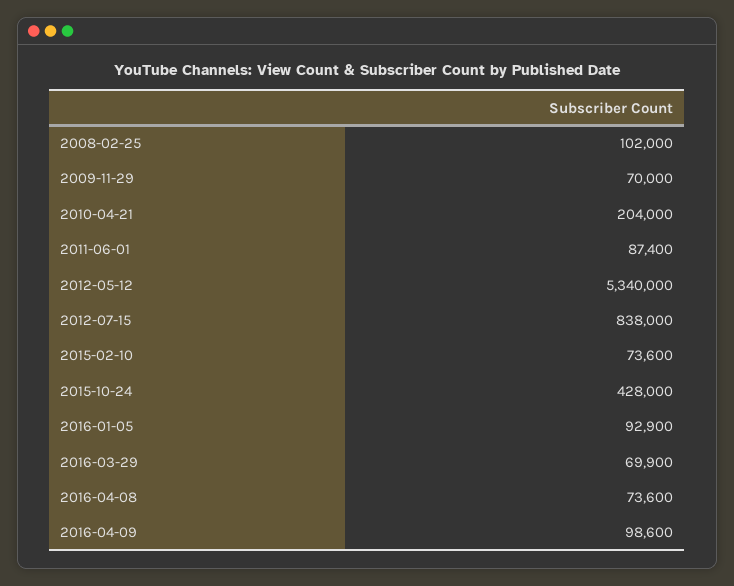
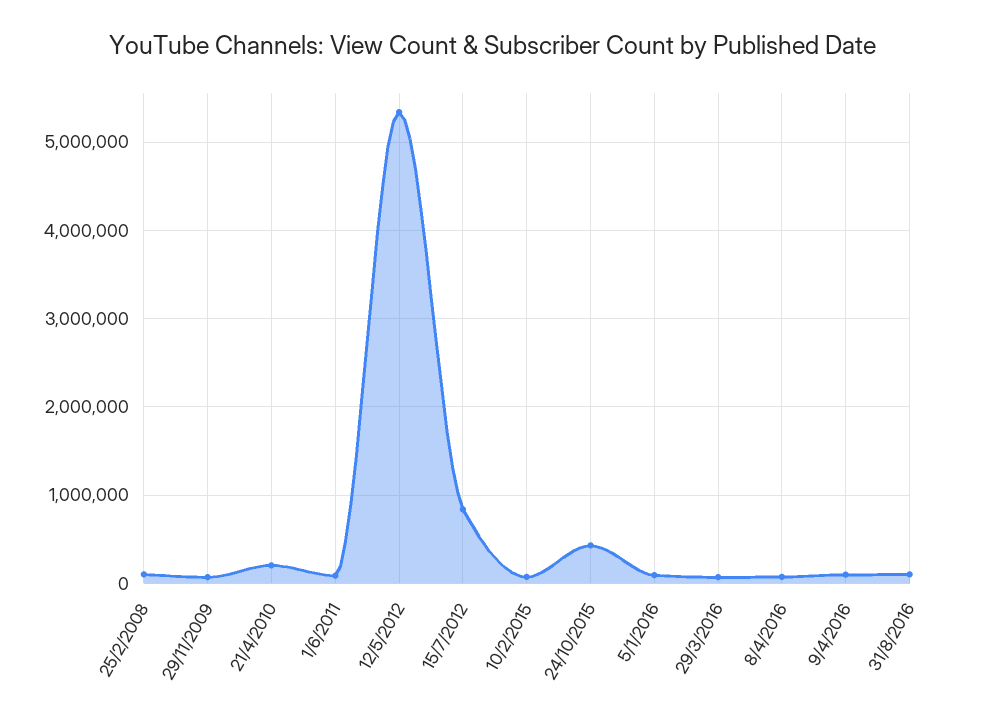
31/8/2016: none -> 100000

